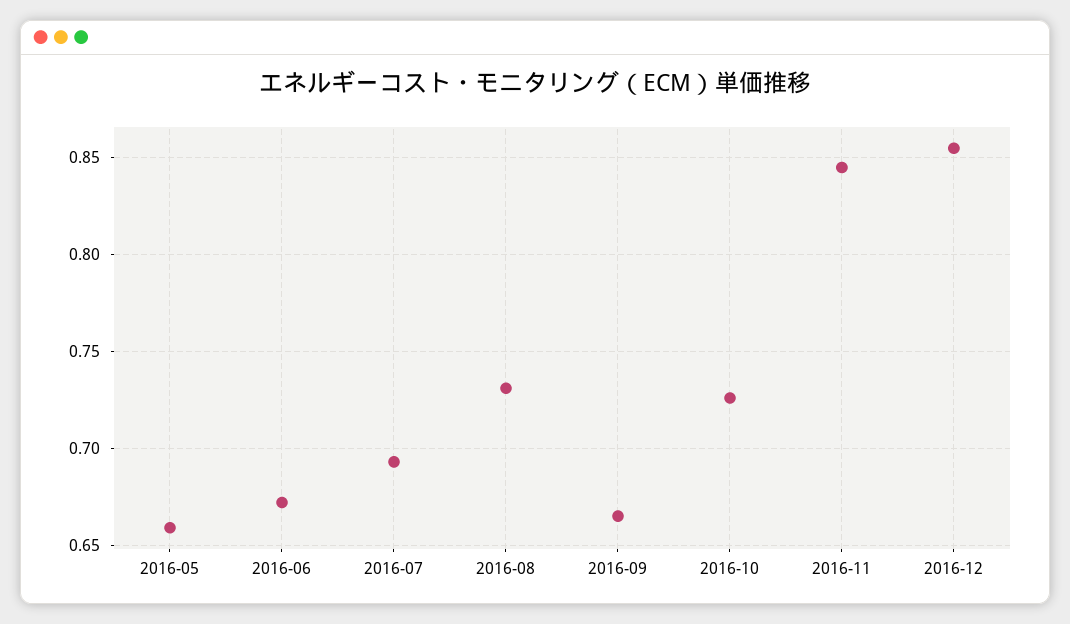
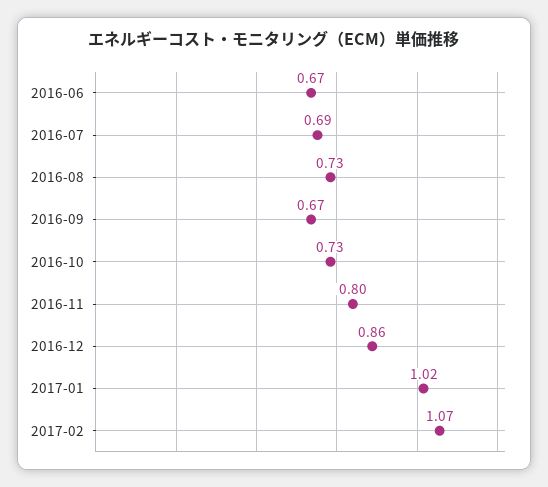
2016-05: 0.66 -> none
2016-11: 0.845 -> 0.8
2017-01: none -> 1.02
2017-02: none -> 1.07

